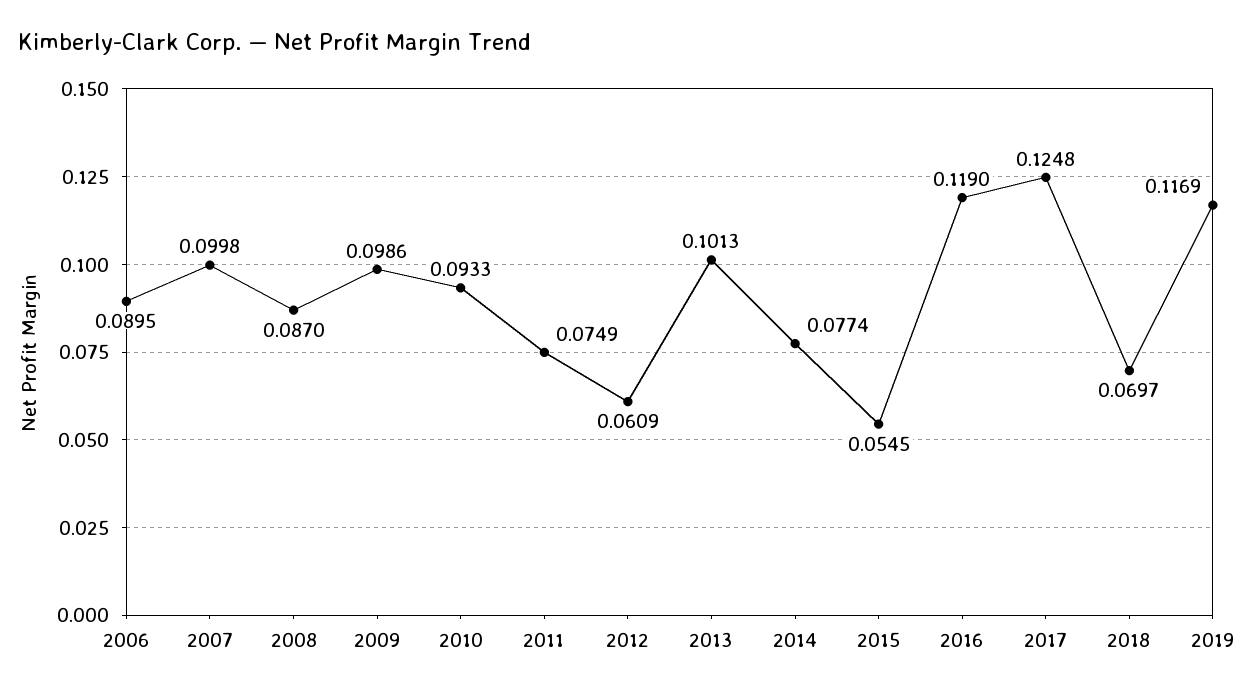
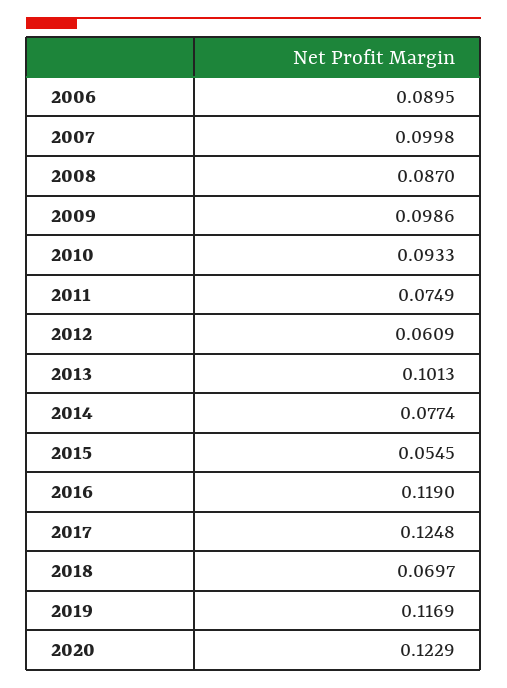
2020: none -> 0.1229

